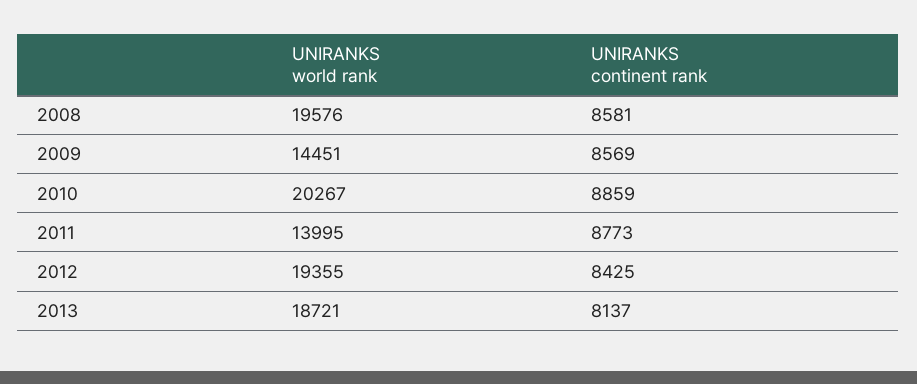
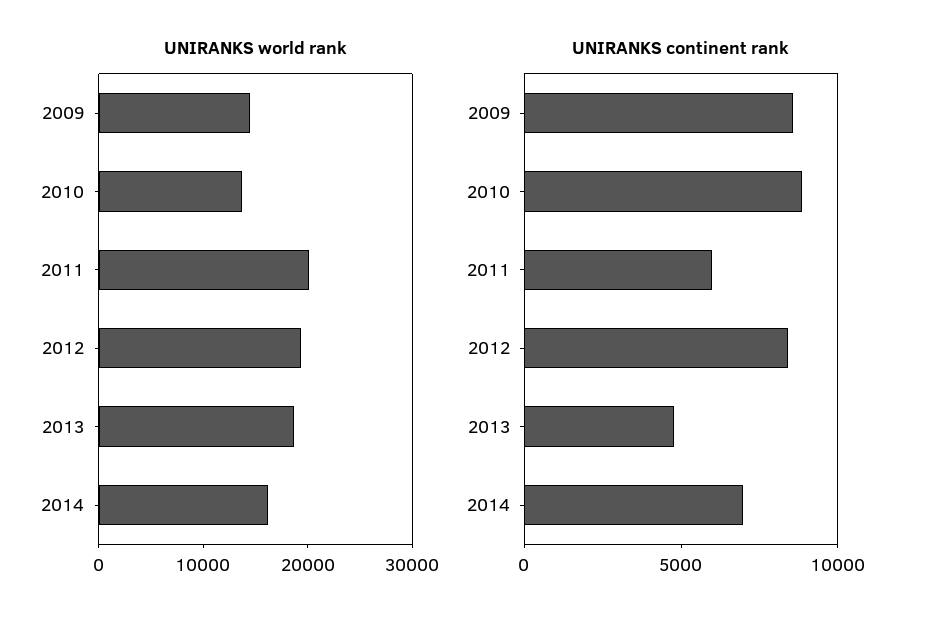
UNIRANKS world rank, 2008: 19576 -> none
UNIRANKS continent rank, 2008: 8581 -> none
UNIRANKS world rank, 2010: 20267 -> 14000
UNIRANKS world rank, 2011: 13995 -> 20000
UNIRANKS continent rank, 2011: 8773 -> 6000
UNIRANKS continent rank, 2013: 8137 -> 5000
UNIRANKS world rank, 2014: none -> 16000
UNIRANKS continent rank, 2014: none -> 7000

